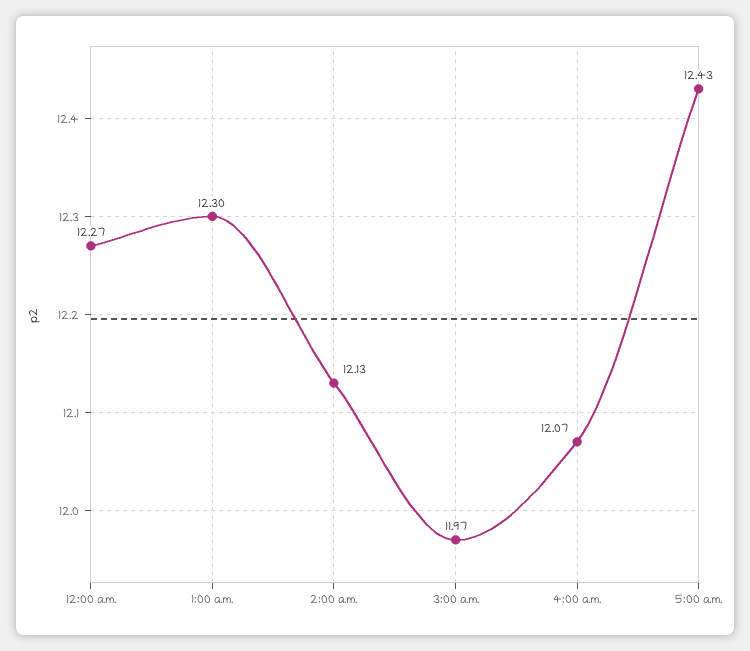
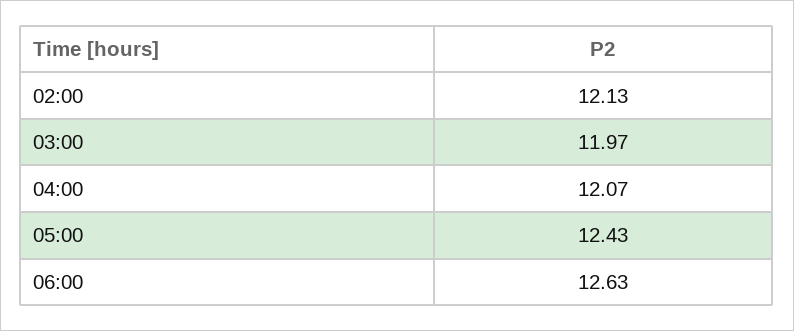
12:00 a.m.: 12.27 -> none
1:00 a.m.: 12.3 -> none
06:00: none -> 12.63

